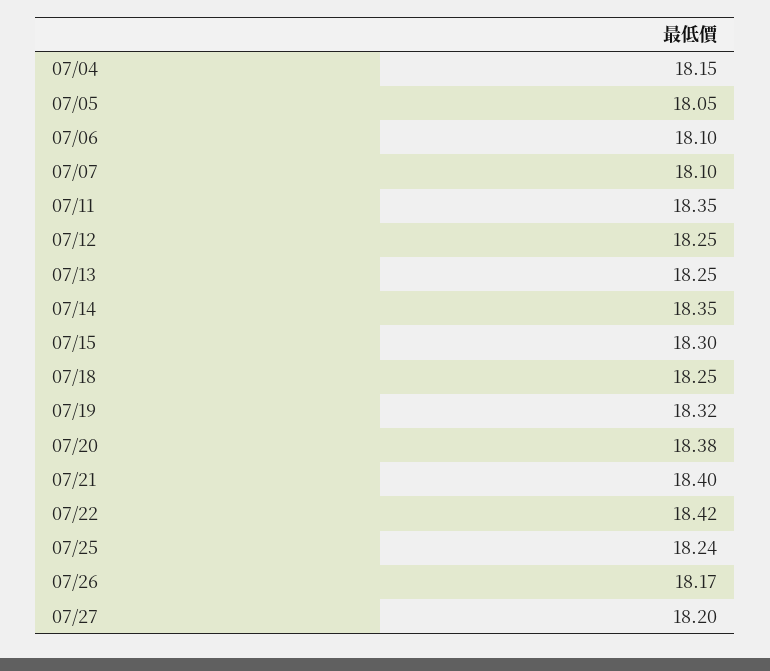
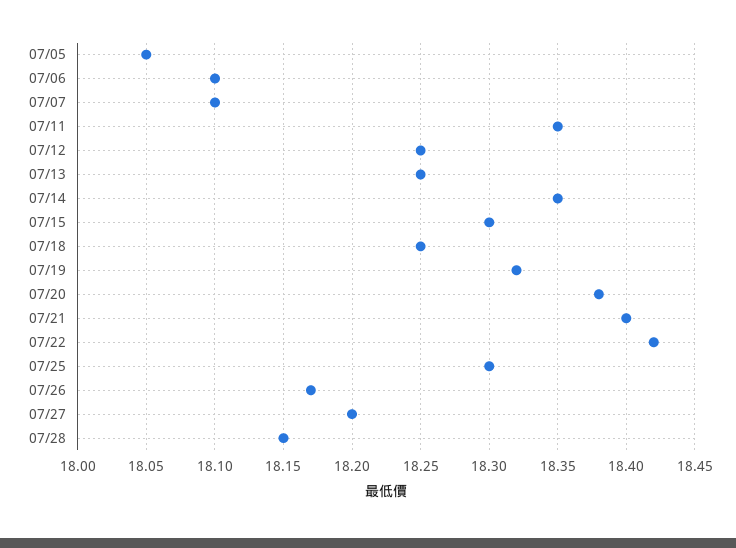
07/04: 18.15 -> none
07/25: 18.24 -> 18.3
07/28: none -> 18.15

